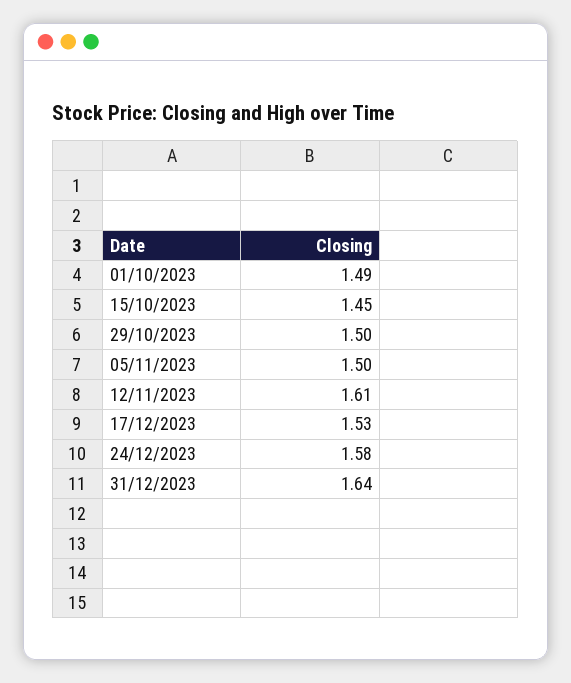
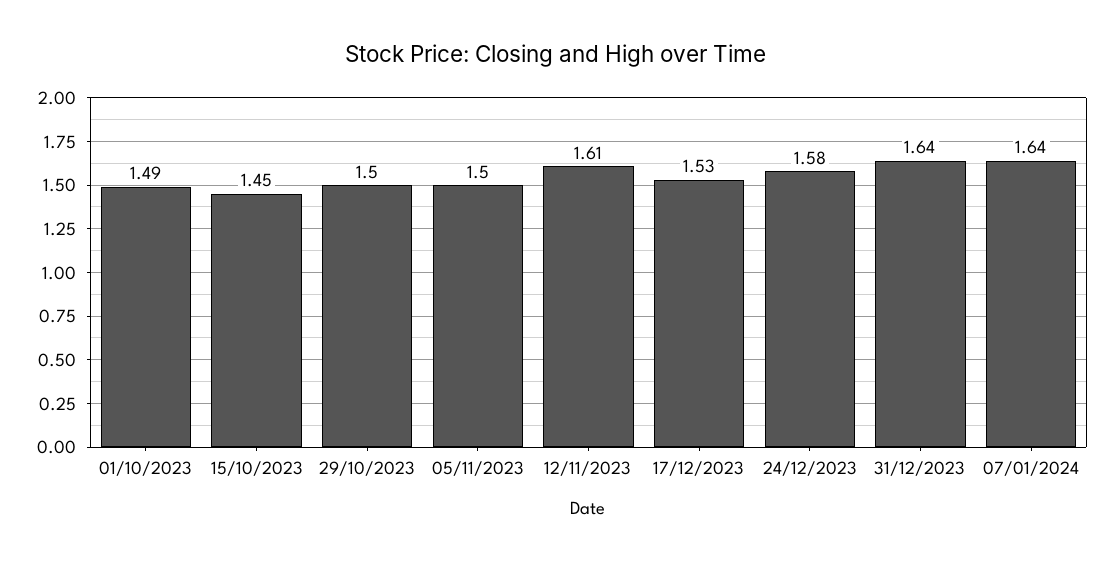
07/01/2024: none -> 1.64

